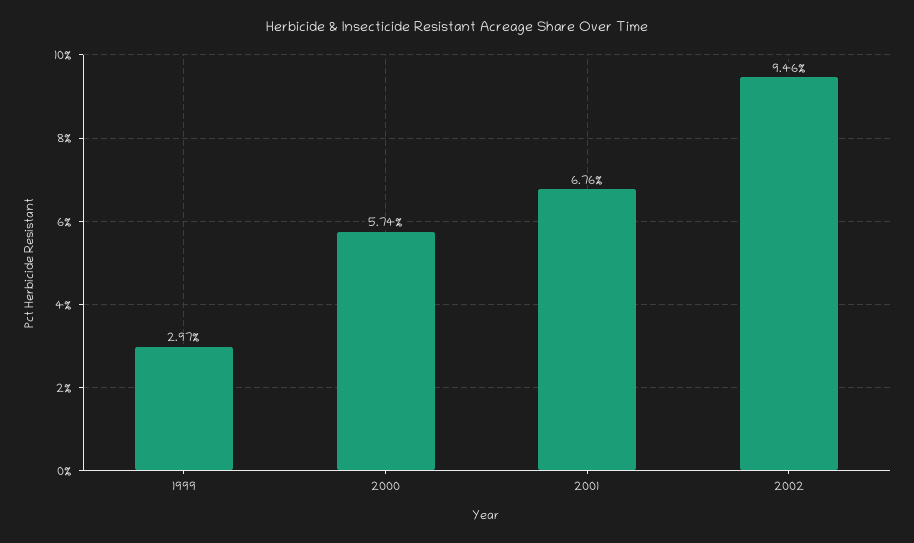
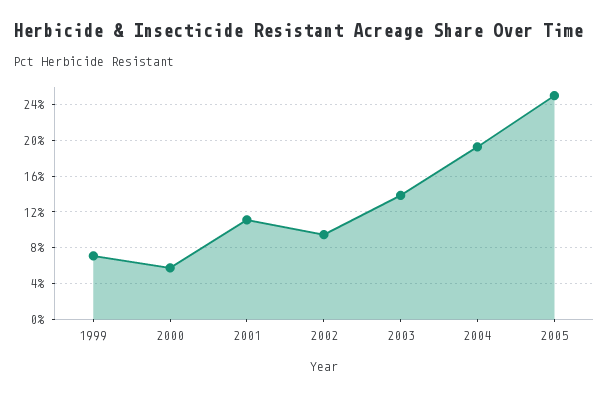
1999: 2.97 -> 7
2001: 6.76 -> 11
2003: none -> 14
2004: none -> 19
2005: none -> 25

